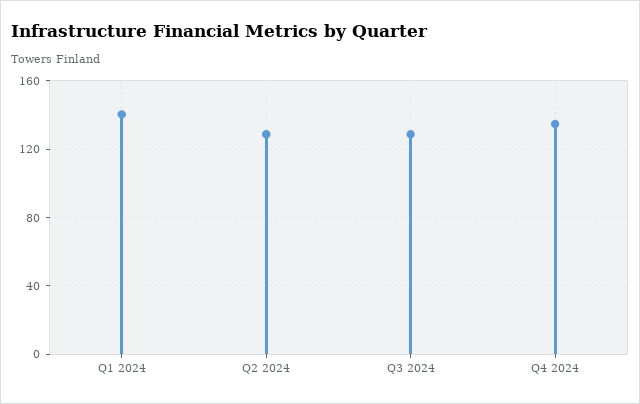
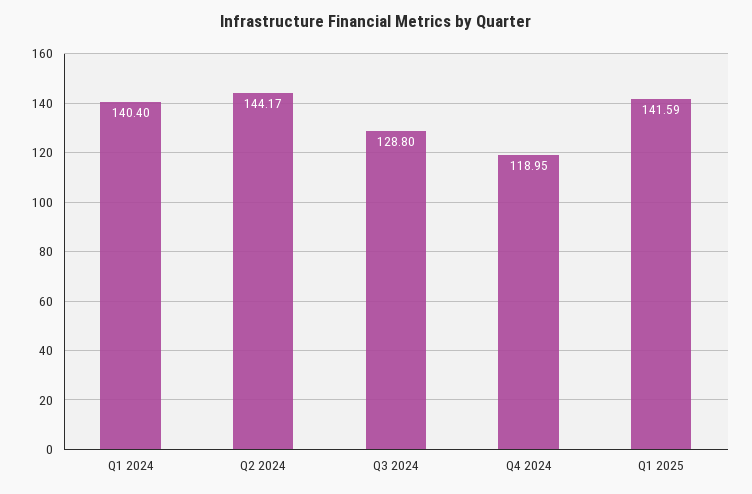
Q2 2024: 130 -> 144.17
Q4 2024: 135 -> 118.95
Q1 2025: none -> 141.59

